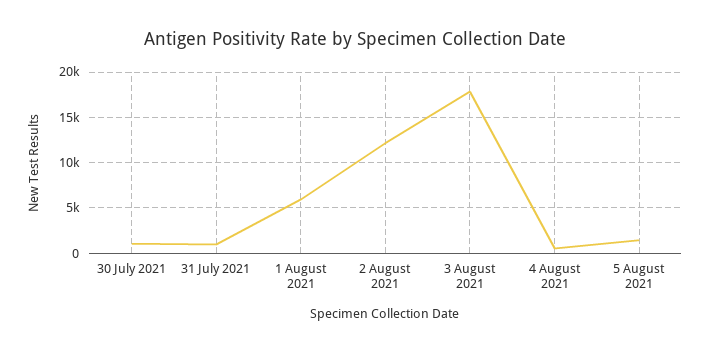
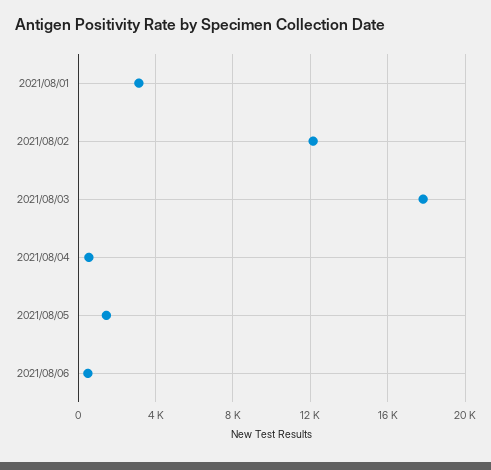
30 July 2021: 1000 -> none
31 July 2021: 1000 -> none
1 August 2021: 6000 -> 3000
2021/08/06: none -> 500

